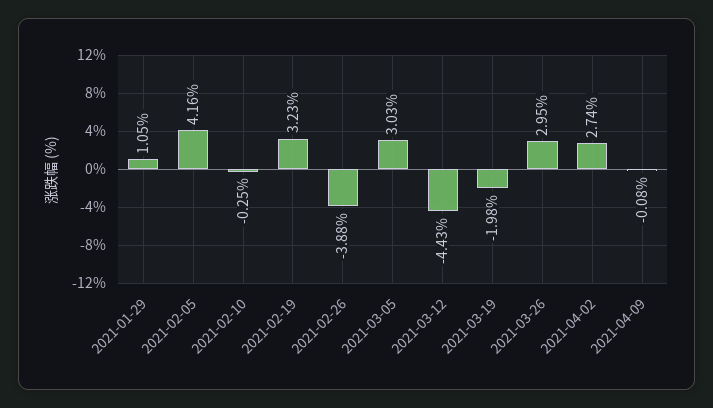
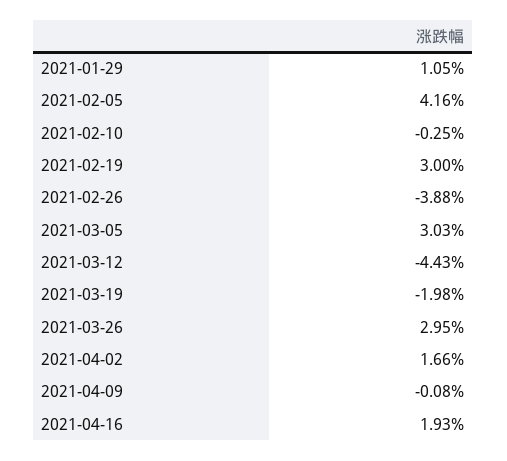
2021-02-19: 3.23 -> 3
2021-04-02: 2.74 -> 1.66
2021-04-16: none -> 1.93

